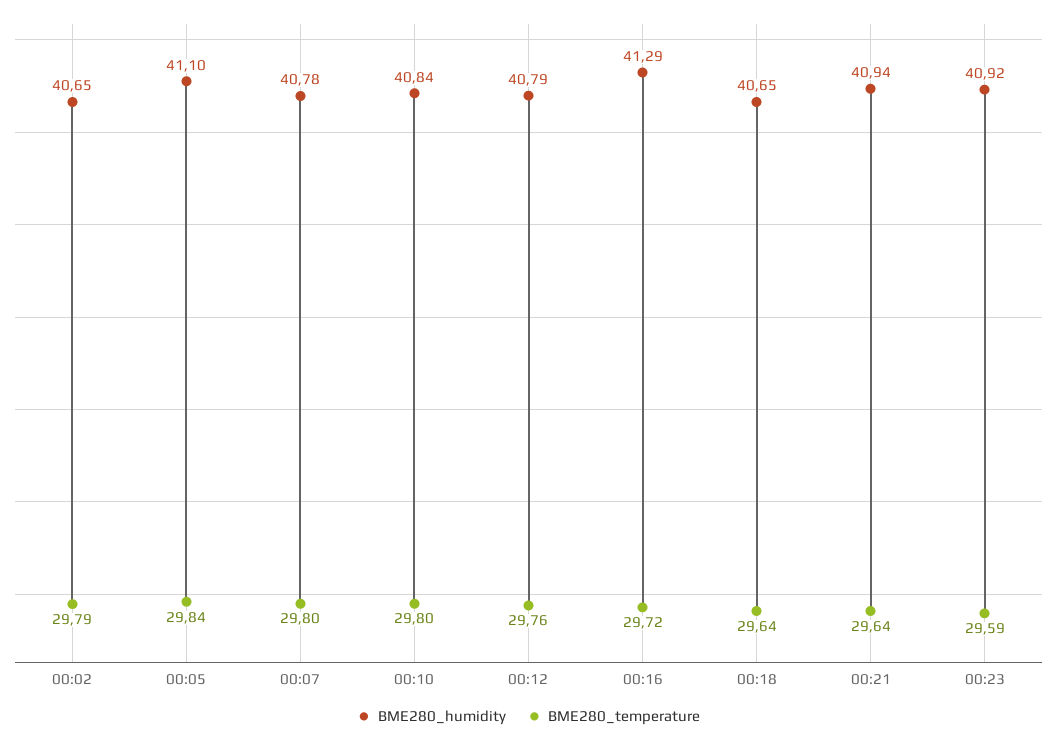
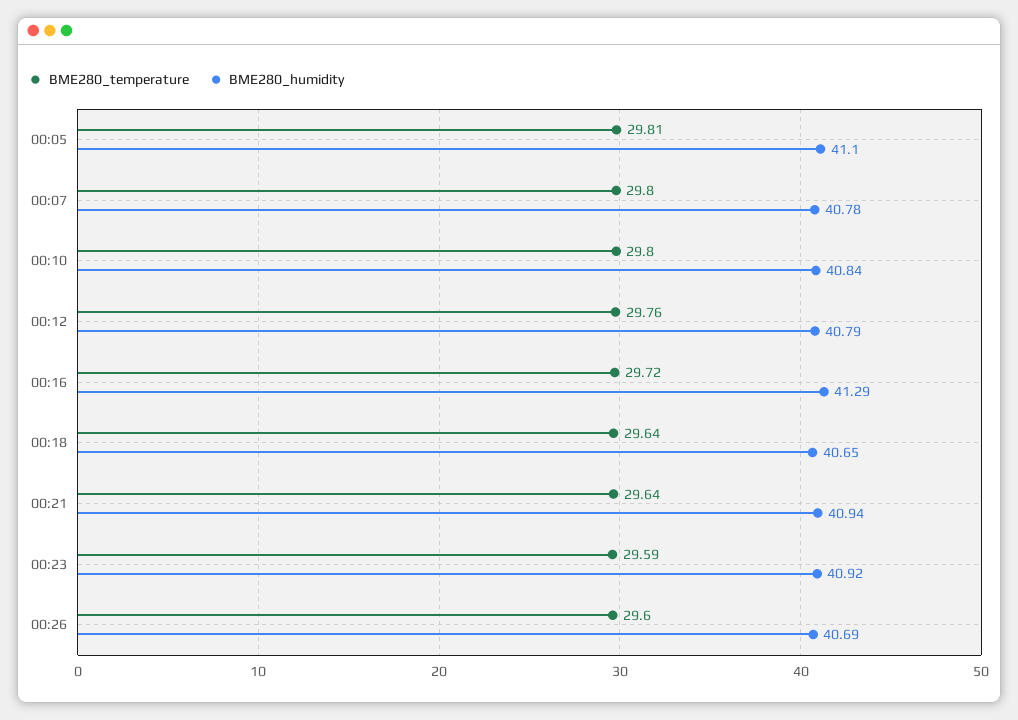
BME280_humidity, 00:02: 40.65 -> none
BME280_temperature, 00:02: 29.79 -> none
BME280_temperature, 00:05: 29.84 -> 29.81
BME280_temperature, 00:26: none -> 29.6
BME280_humidity, 00:26: none -> 40.69

